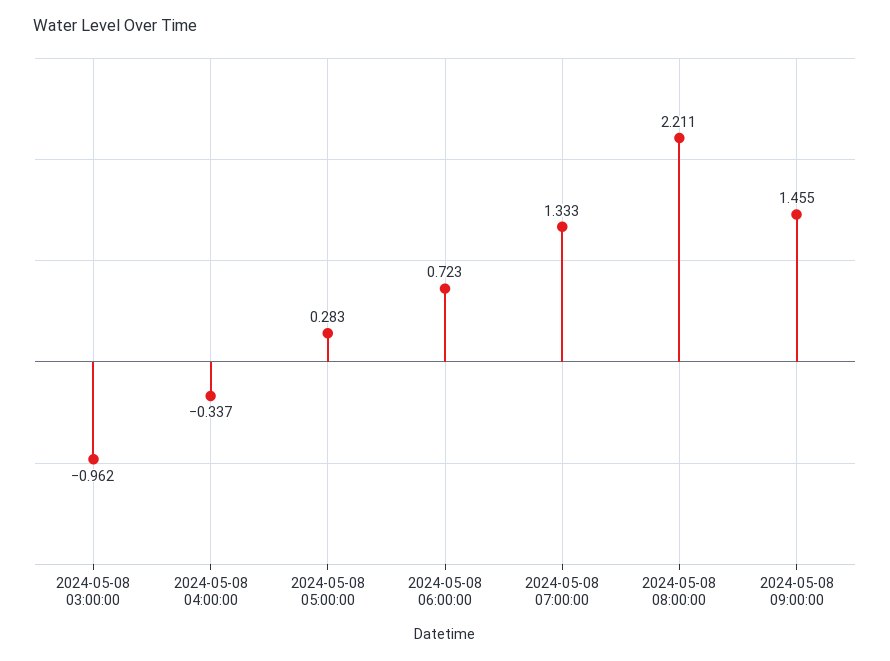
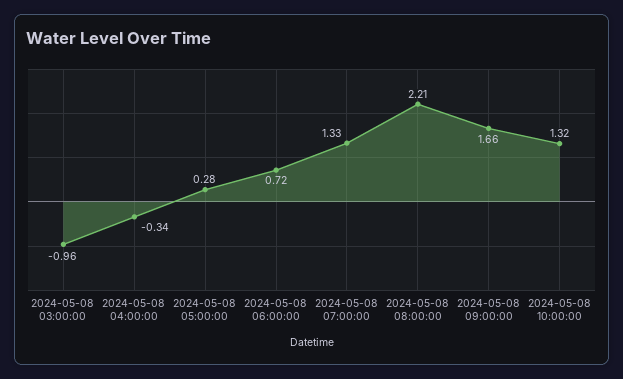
2024-05-08 09:00:00: 1.455 -> 1.66
2024-05-08 10:00:00: none -> 1.32

